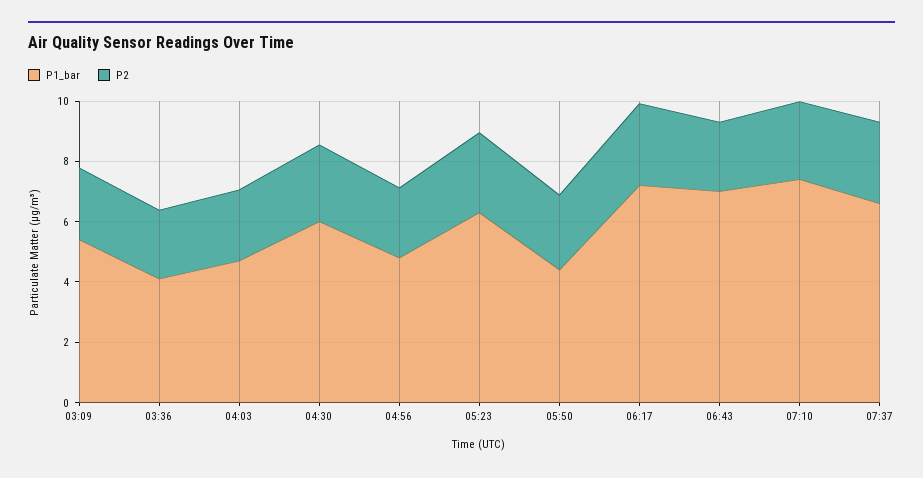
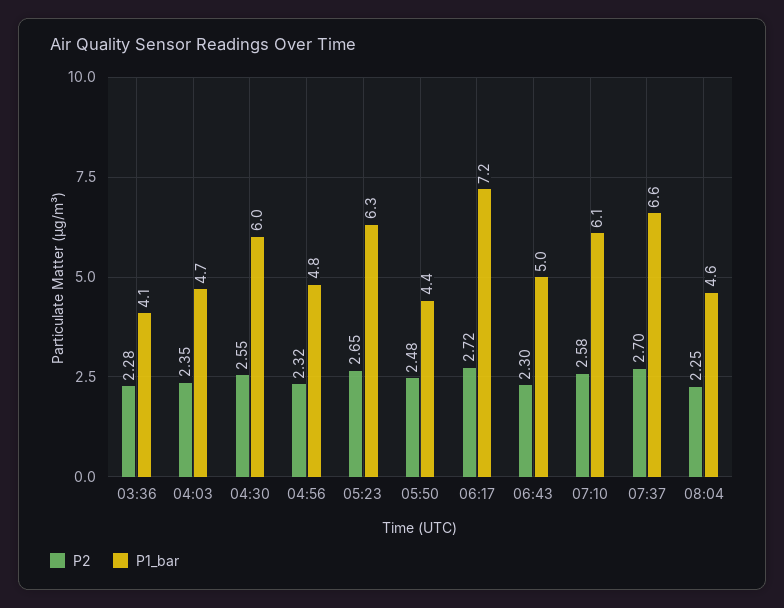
P1_bar, 03:09: 5.5 -> none
P2, 03:09: 2.5 -> none
P1_bar, 06:43: 7 -> 5
P1_bar, 07:10: 7.5 -> 6.1
P2, 08:04: none -> 2.25
P1_bar, 08:04: none -> 4.6

